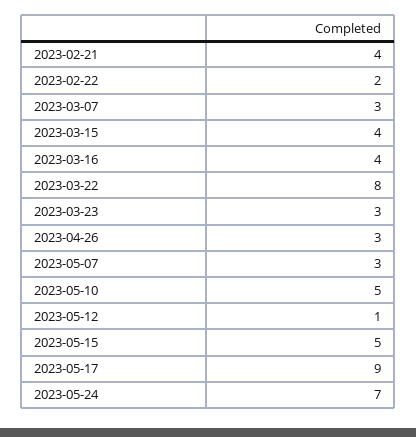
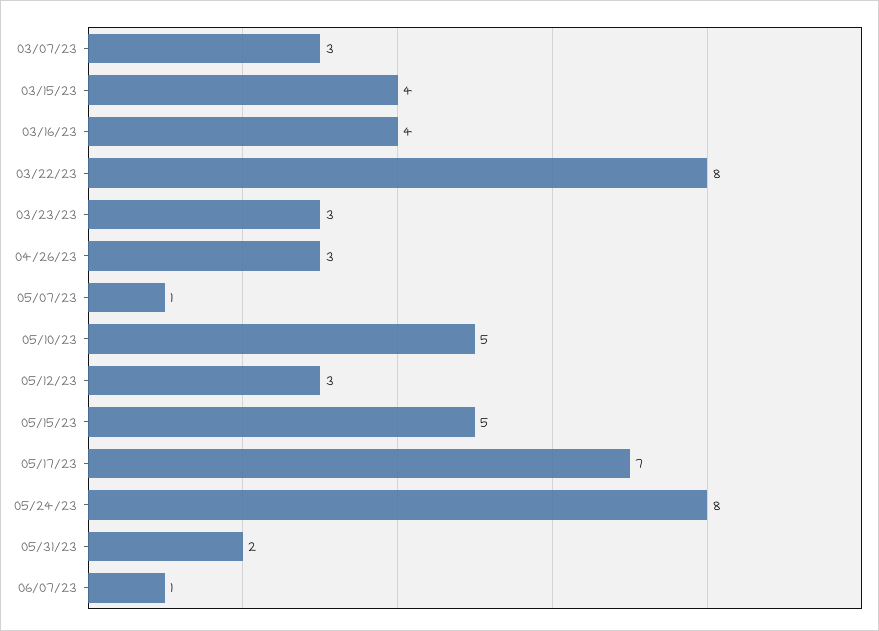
2023-02-21: 4 -> none
2023-02-22: 2 -> none
2023-05-07: 3 -> 1
2023-05-12: 1 -> 3
2023-05-17: 9 -> 7
2023-05-24: 7 -> 8
05/31/23: none -> 2
06/07/23: none -> 1

